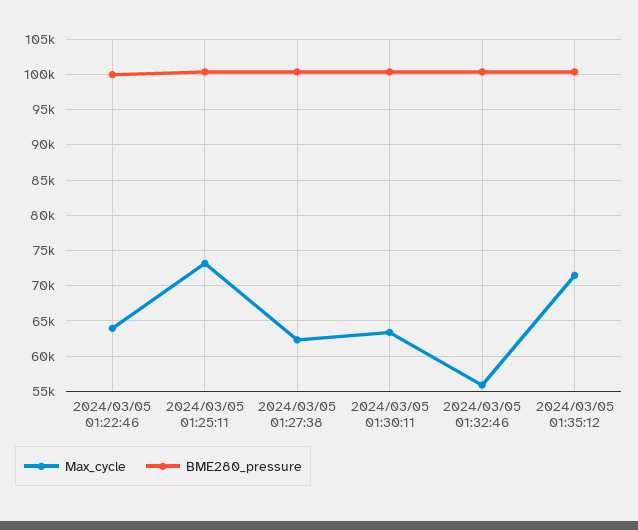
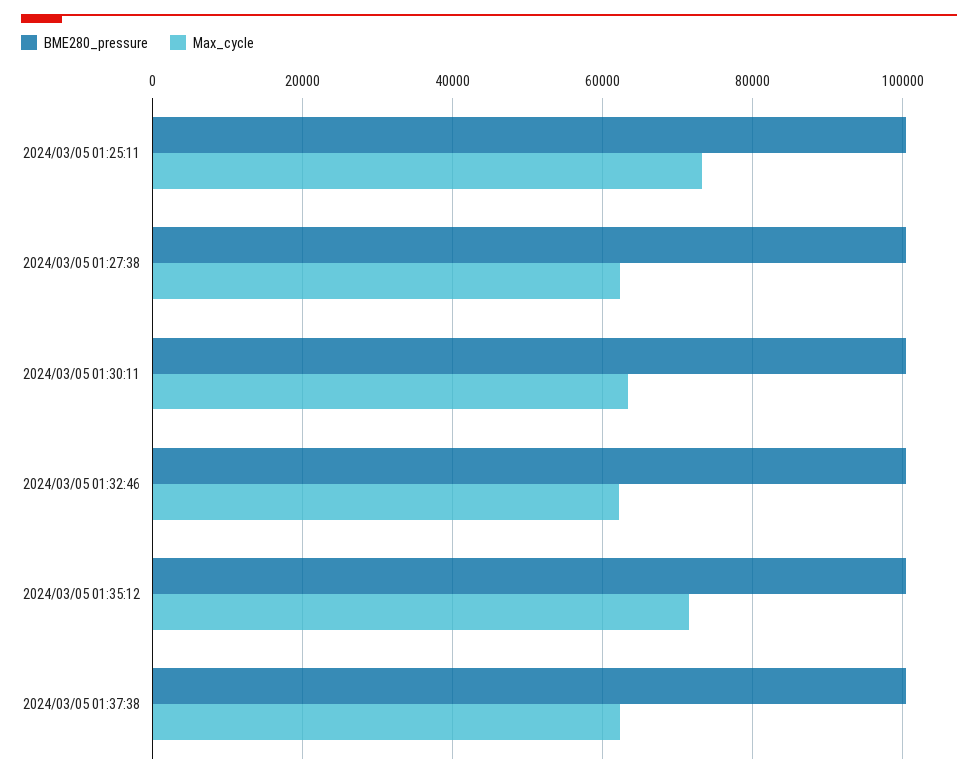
Max_cycle, 2024/03/05 01:22:46: 64000 -> none
BME280_pressure, 2024/03/05 01:22:46: 100000 -> none
Max_cycle, 2024/03/05 01:32:46: 56000 -> 62000
BME280_pressure, 2024/03/05 01:37:38: none -> 100000
Max_cycle, 2024/03/05 01:37:38: none -> 62000

